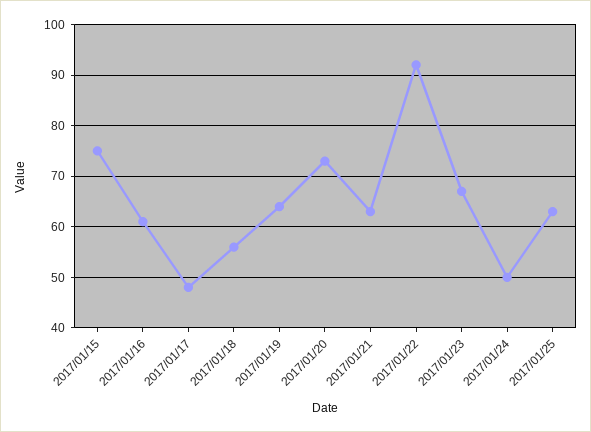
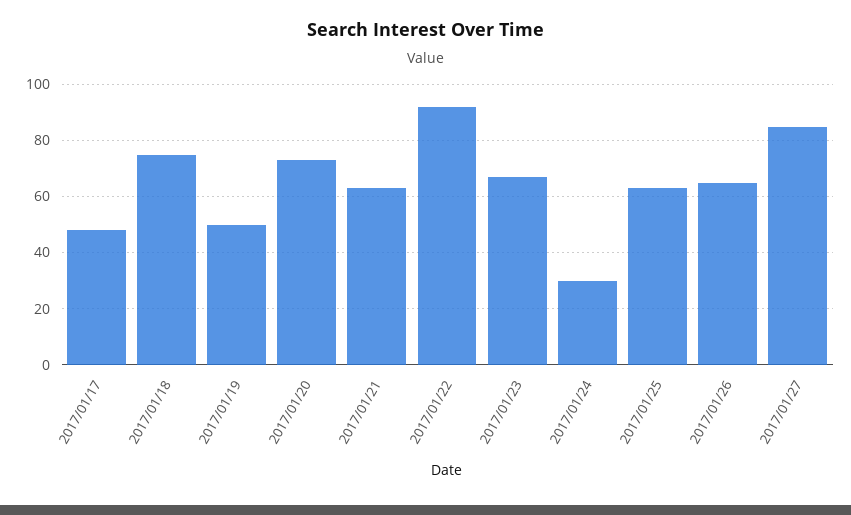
2017/01/15: 75 -> none
2017/01/16: 60 -> none
2017/01/18: 55 -> 75
2017/01/19: 65 -> 50
2017/01/24: 50 -> 30
2017/01/26: none -> 65
2017/01/27: none -> 85

